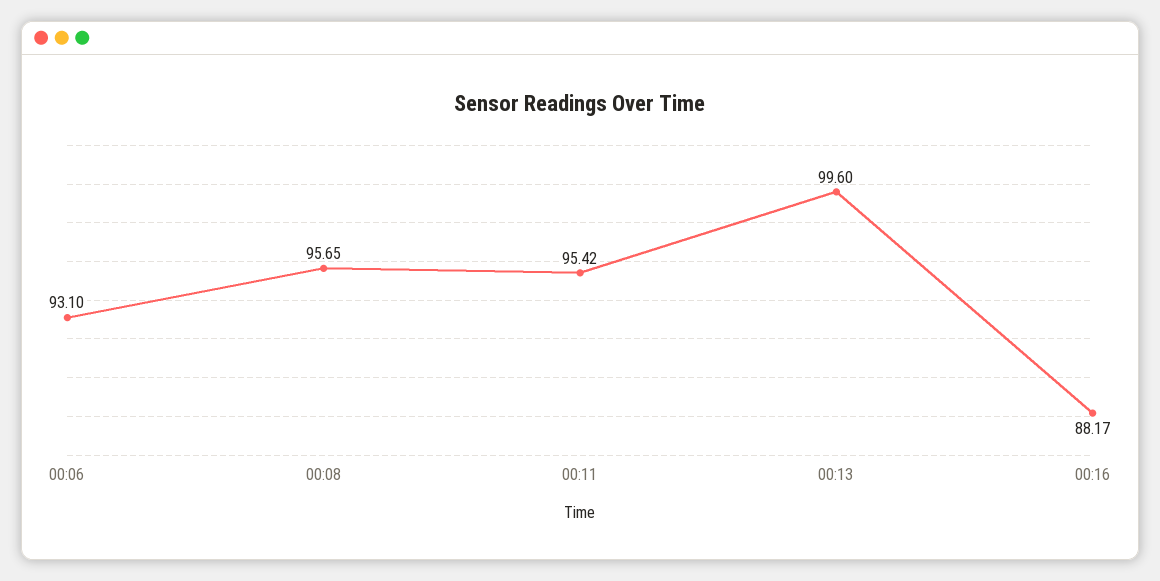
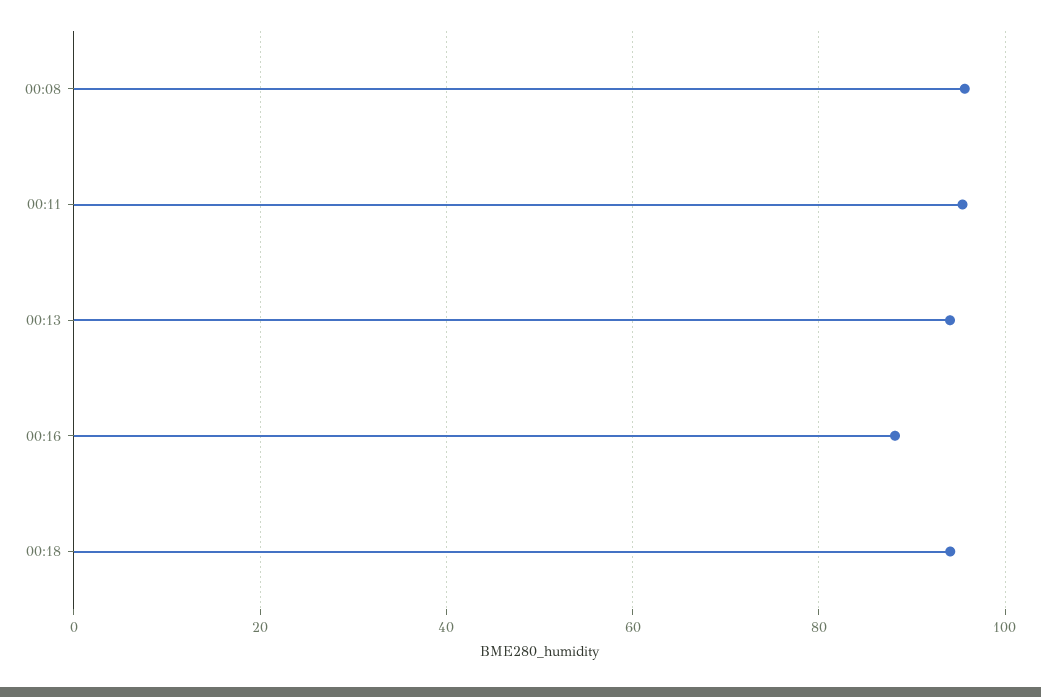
00:06: 93.1 -> none
00:13: 99.6 -> 94
00:18: none -> 94

